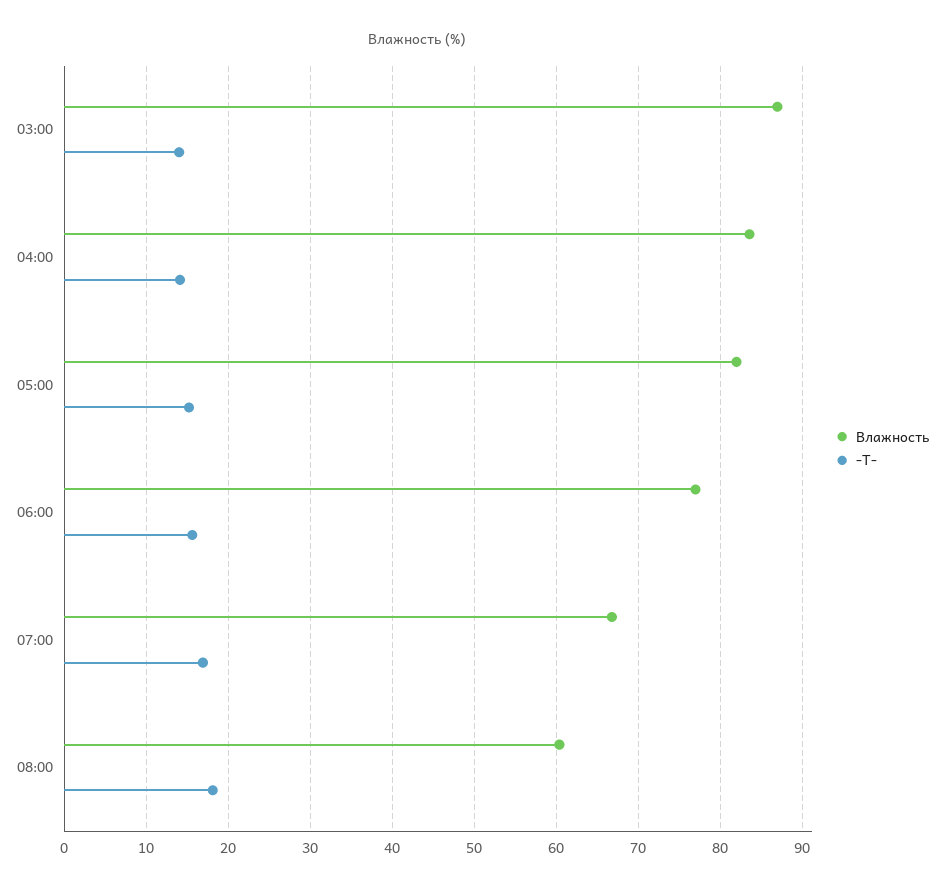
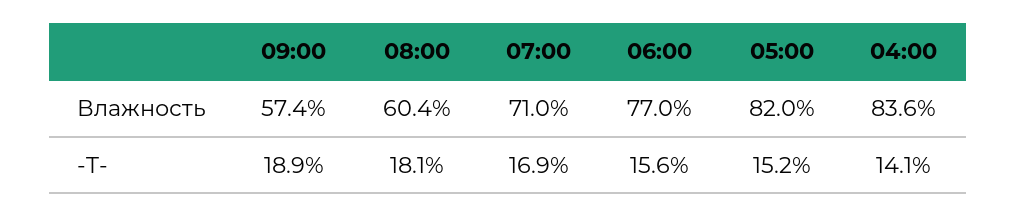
Влажность, 03:00: 87 -> none
-T-, 03:00: 14 -> none
Влажность, 07:00: 67 -> 71
Влажность, 09:00: none -> 57.4
-T-, 09:00: none -> 18.9

